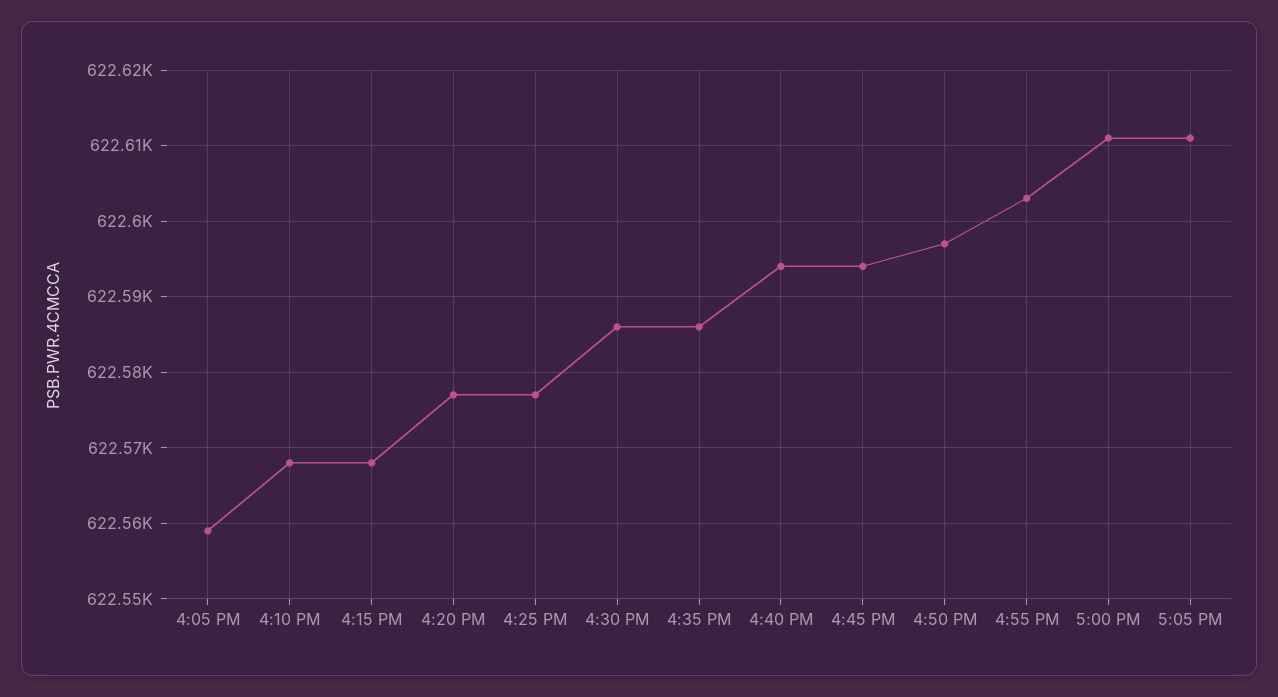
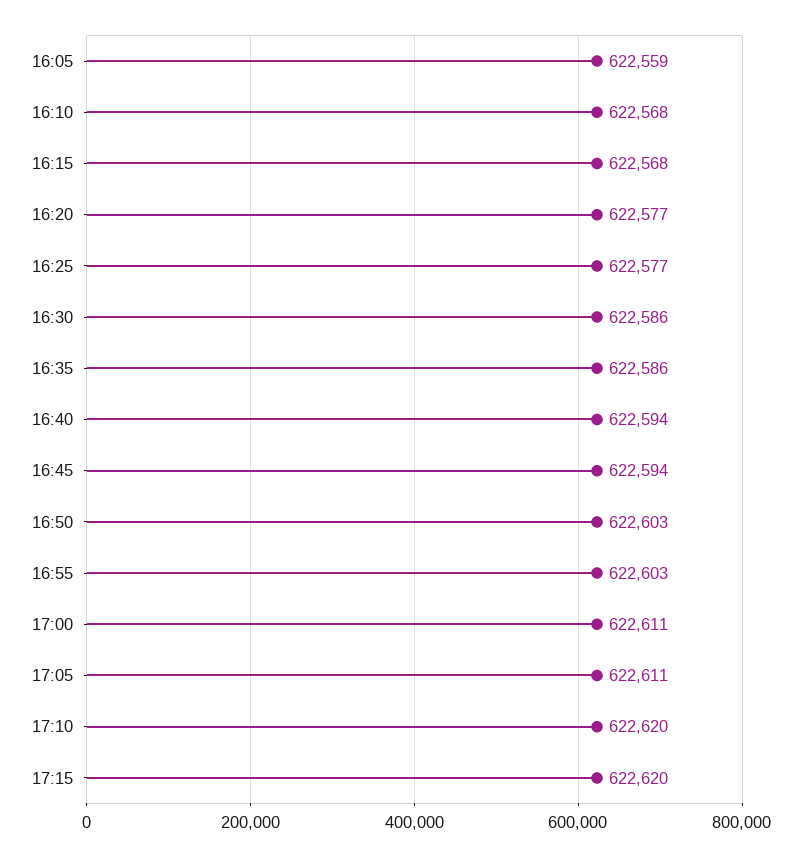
4:50 PM: 622597 -> 622603
17:10: none -> 622620
17:15: none -> 622620

